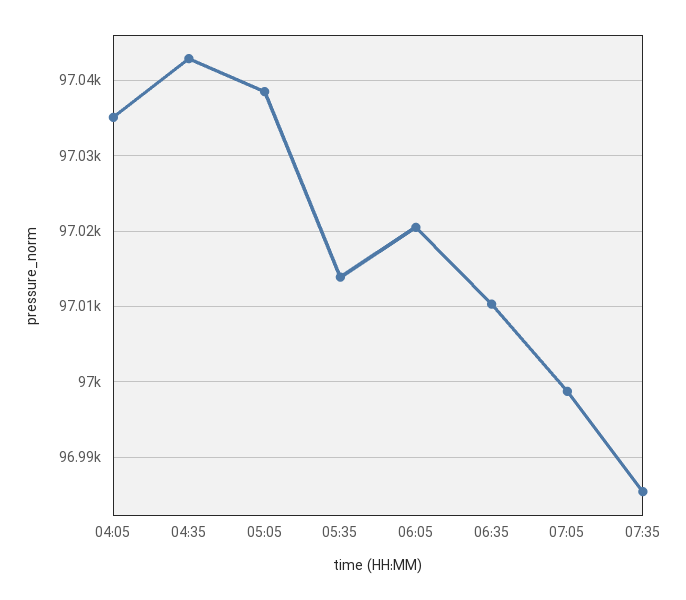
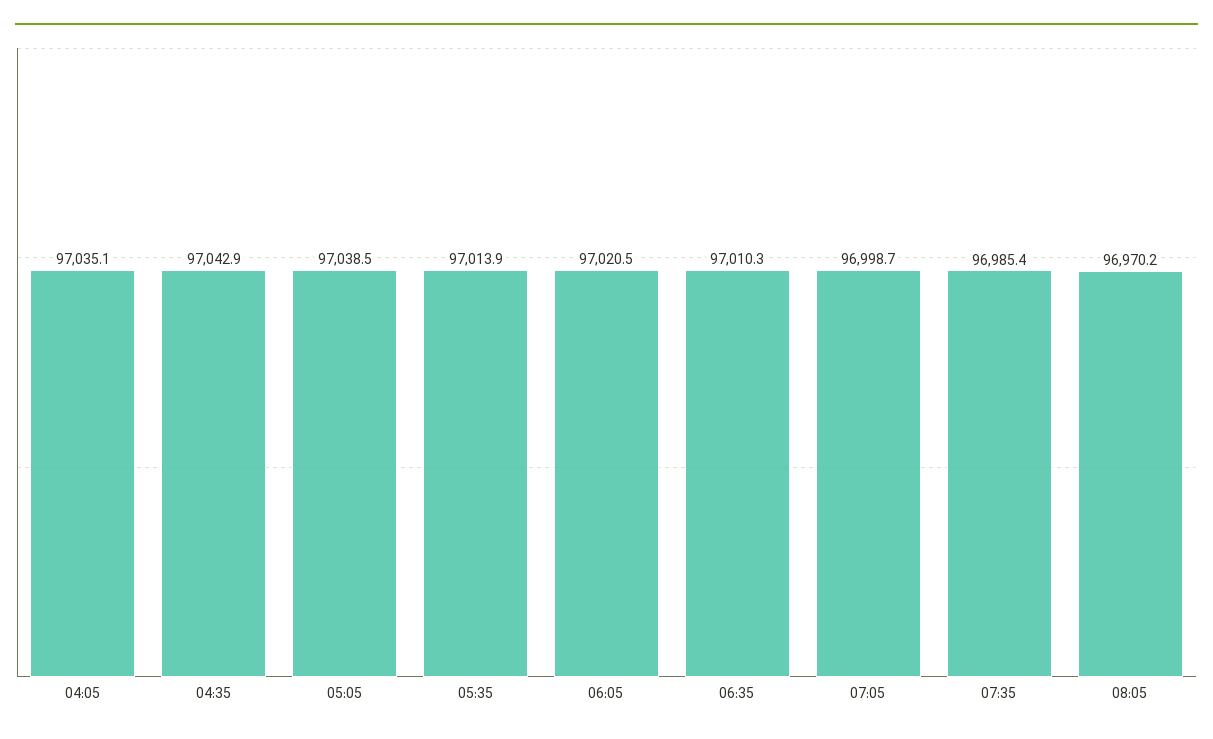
08:05: none -> 96970.2

